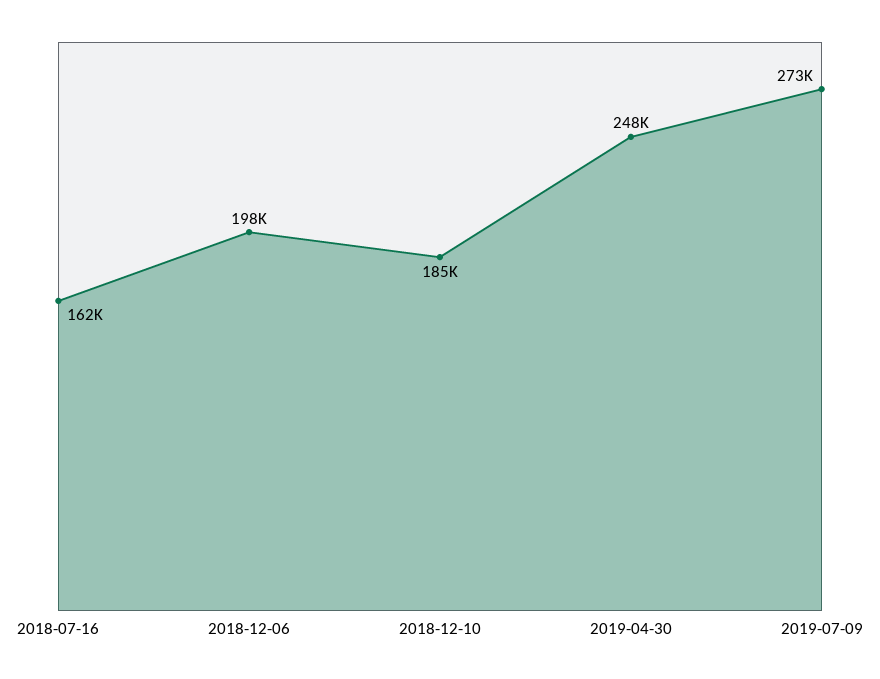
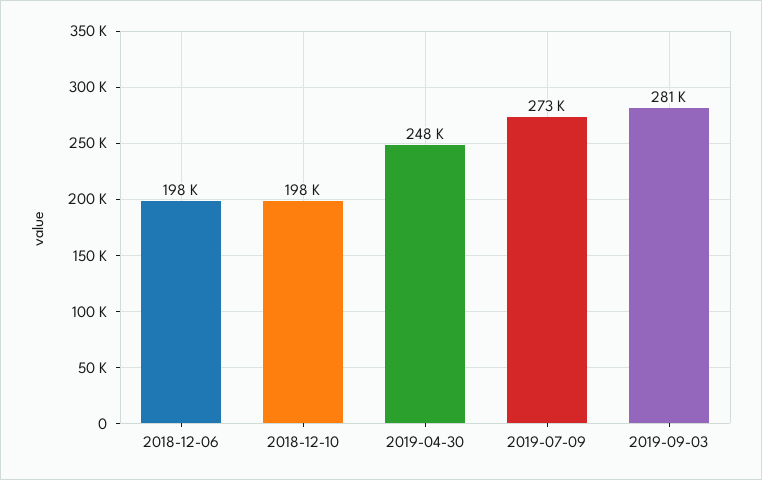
2018-07-16: 162000 -> none
2018-12-10: 185000 -> 198000
2019-09-03: none -> 281000

